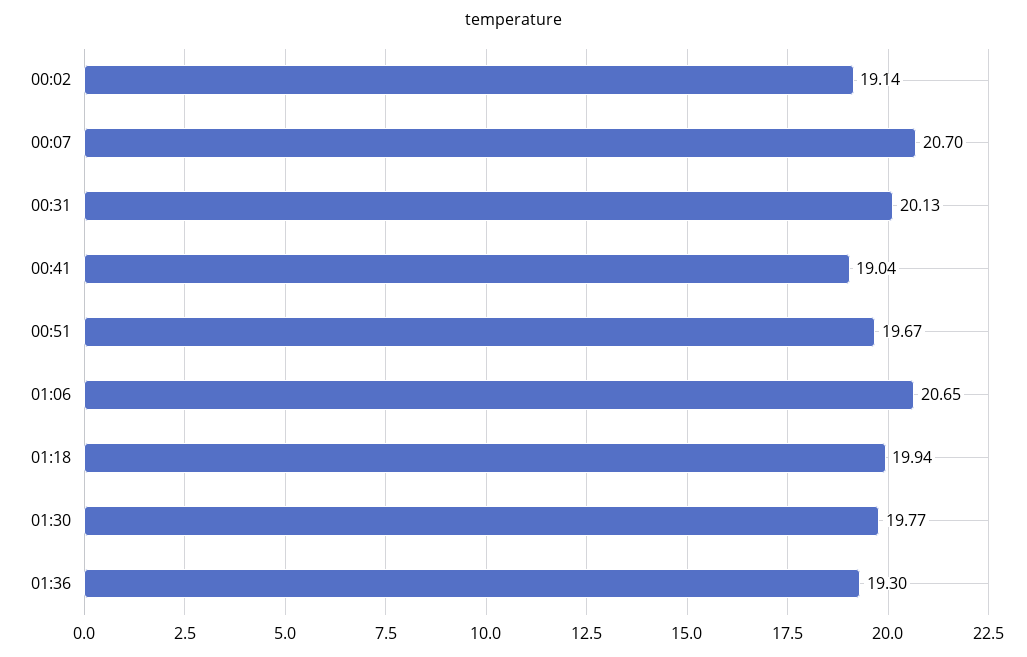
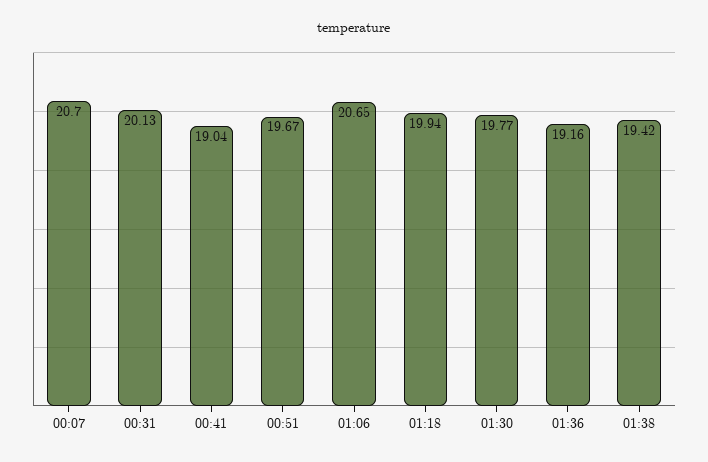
00:02: 19.14 -> none
01:36: 19.3 -> 19.16
01:38: none -> 19.42

